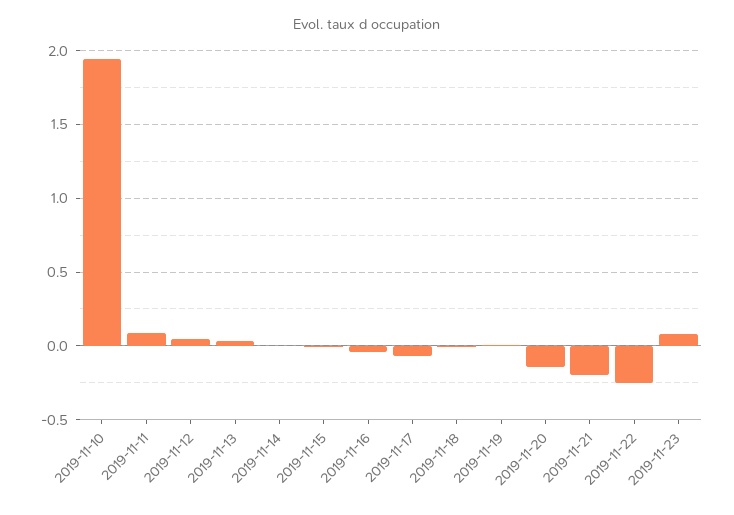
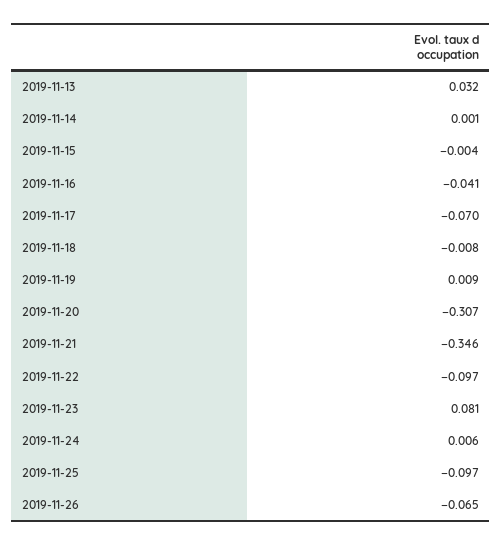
2019-11-10: 1.95 -> none
2019-11-11: 0.1 -> none
2019-11-12: 0.05 -> none
2019-11-20: -0.15 -> -0.307
2019-11-21: -0.2 -> -0.346
2019-11-22: -0.25 -> -0.097
2019-11-24: none -> 0.006
2019-11-25: none -> -0.097
2019-11-26: none -> -0.065

